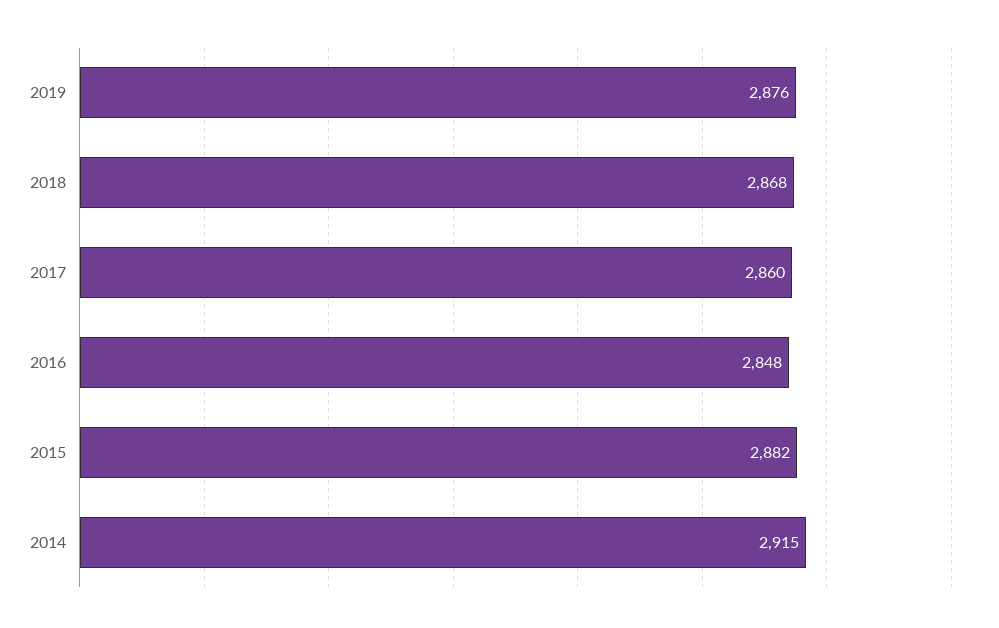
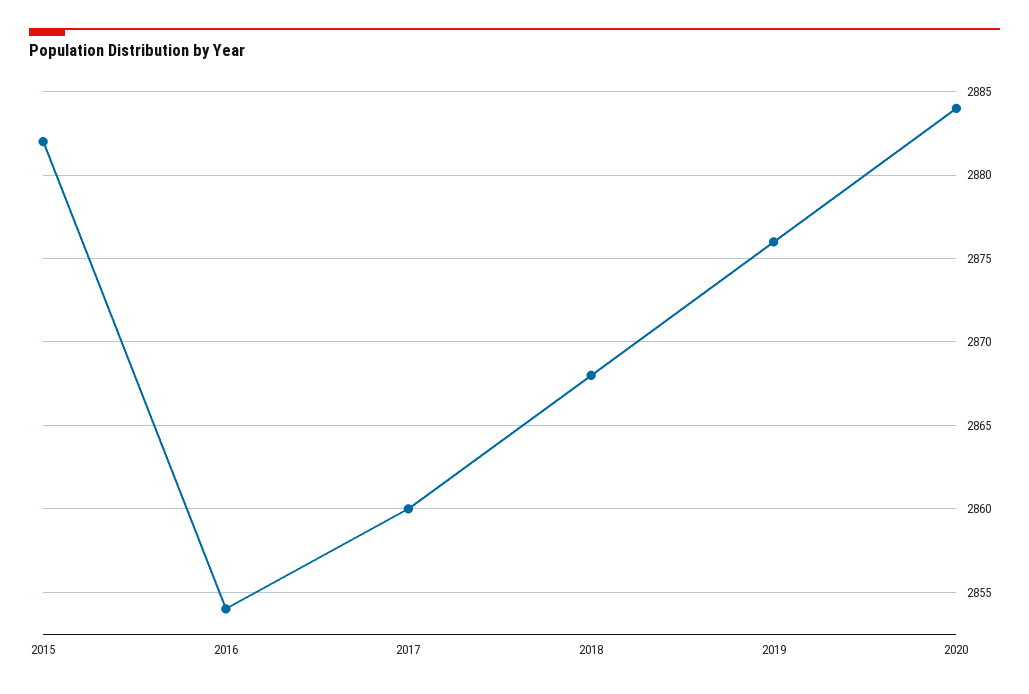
2016: 2848 -> 2854
2014: 2915 -> none
2020: none -> 2884

